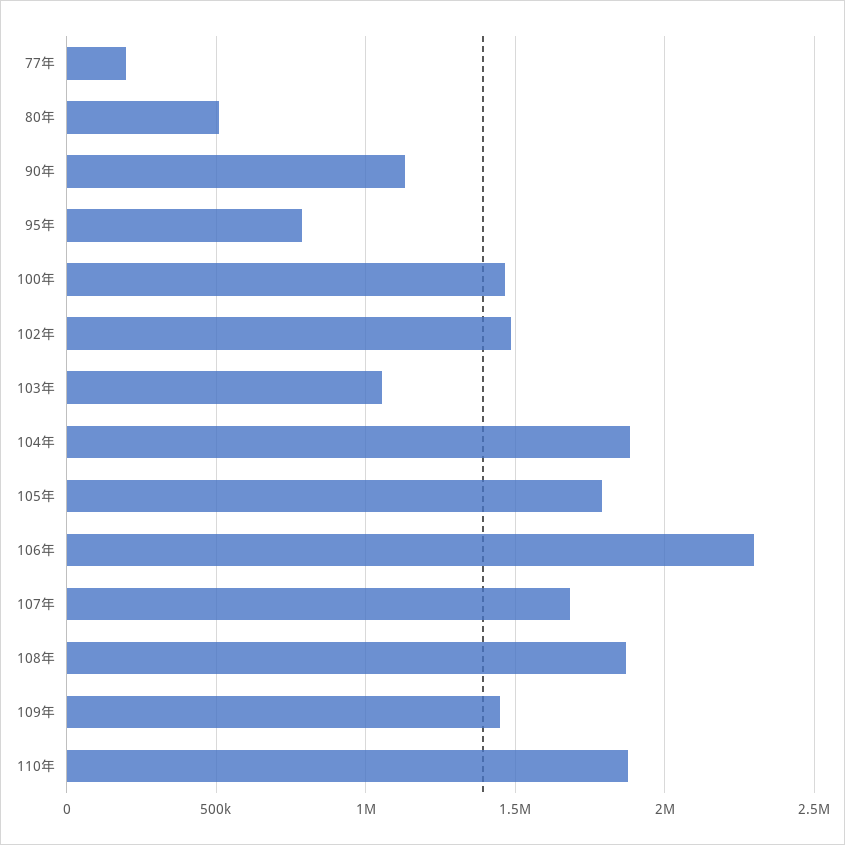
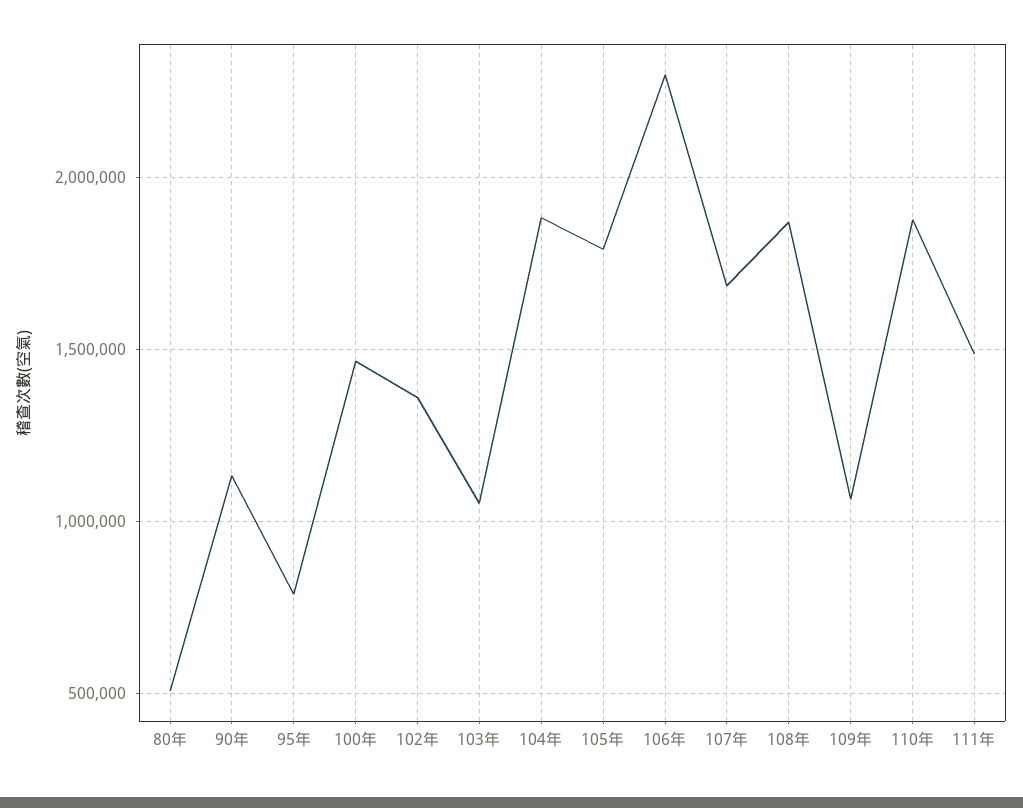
77年: 200000 -> none
102年: 1500000 -> 1350000
109年: 1450000 -> 1050000
111年: none -> 1500000

